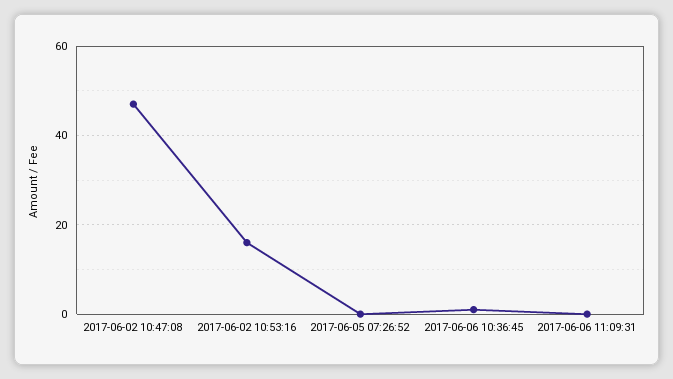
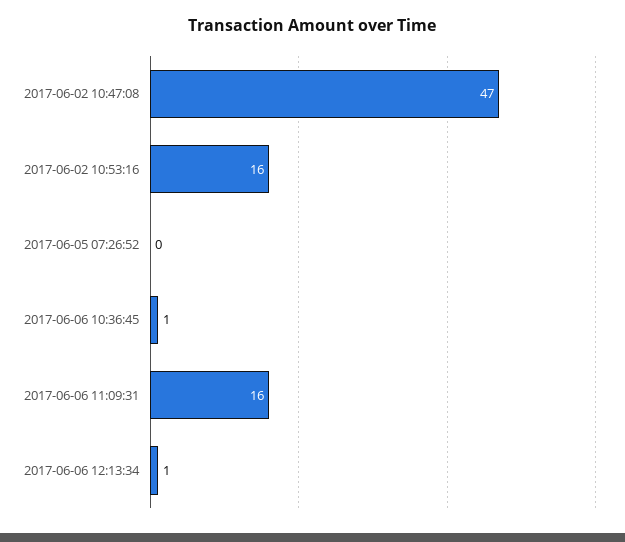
2017-06-06 11:09:31: 0 -> 16
2017-06-06 12:13:34: none -> 1

